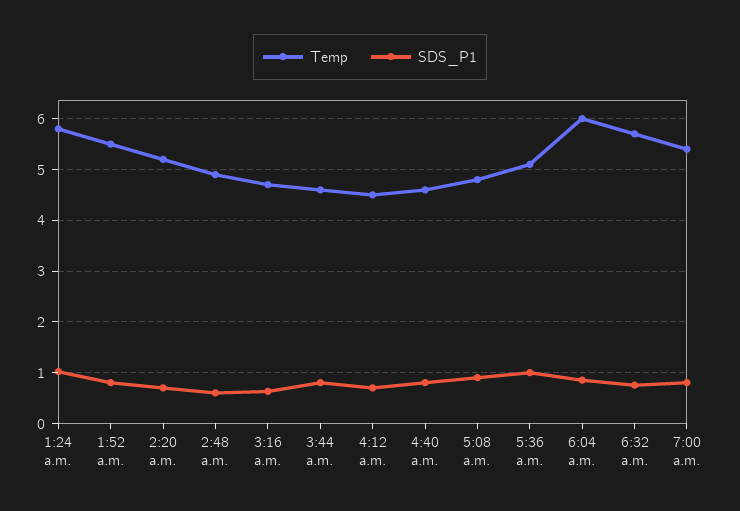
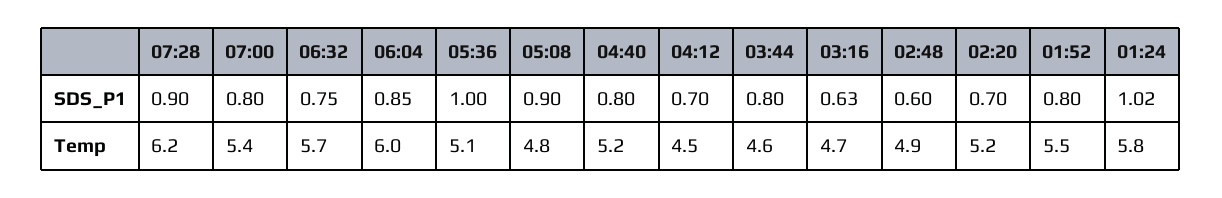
Temp, 4:40 a.m.: 4.6 -> 5.2
SDS_P1, 07:28: none -> 0.9
Temp, 07:28: none -> 6.2

